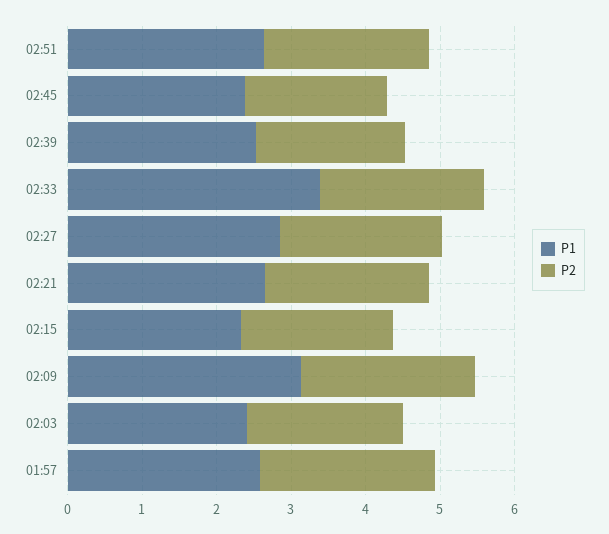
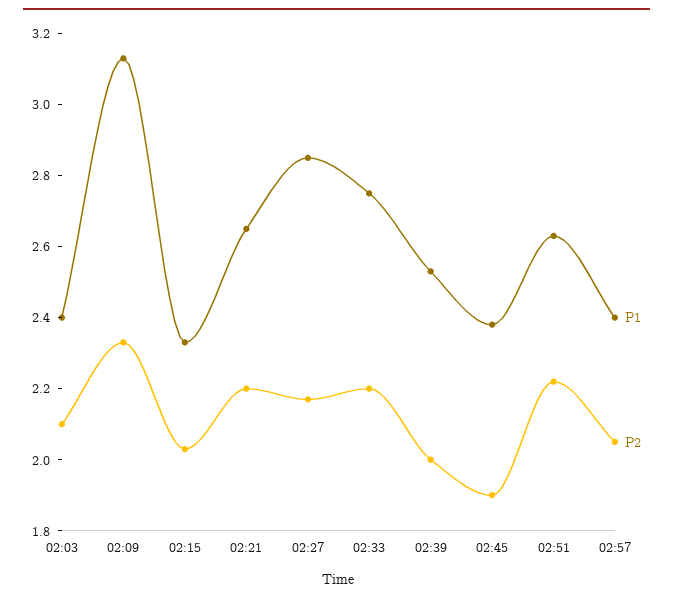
P1, 02:33: 3.4 -> 2.75
P1, 01:57: 2.6 -> none
P2, 01:57: 2.4 -> none
P1, 02:57: none -> 2.4
P2, 02:57: none -> 2.05

